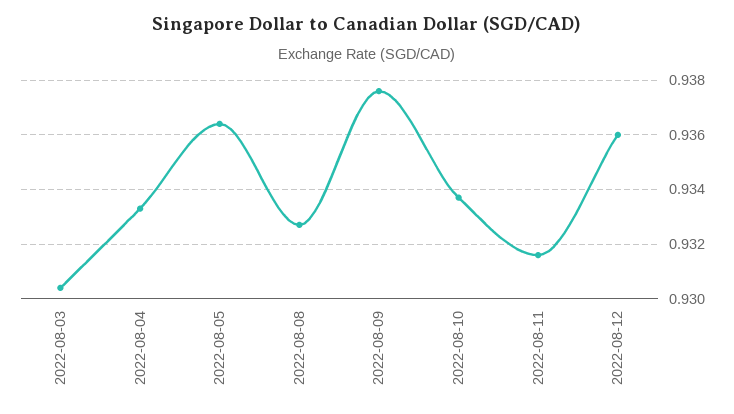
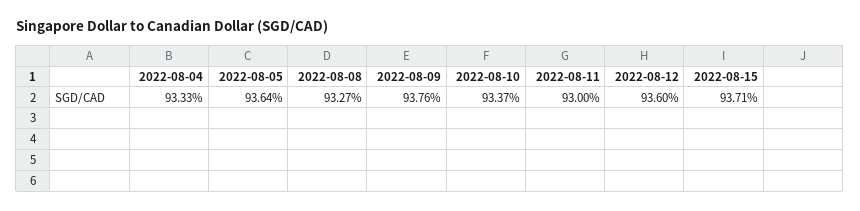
2022-08-03: 0.9305 -> none
2022-08-11: 0.9315 -> 0.93
2022-08-15: none -> 0.9371

